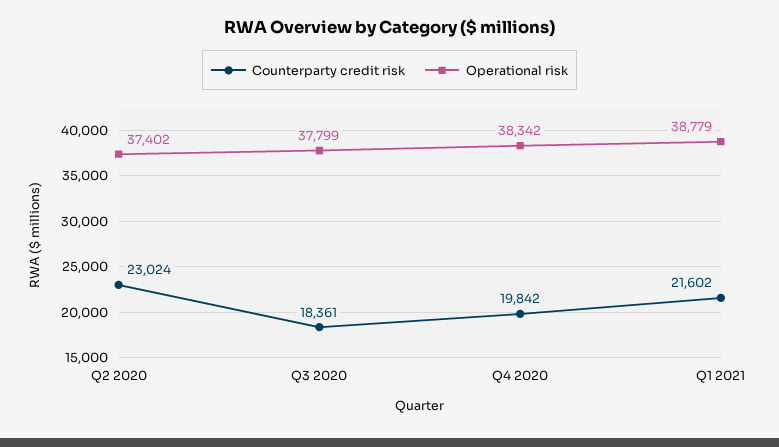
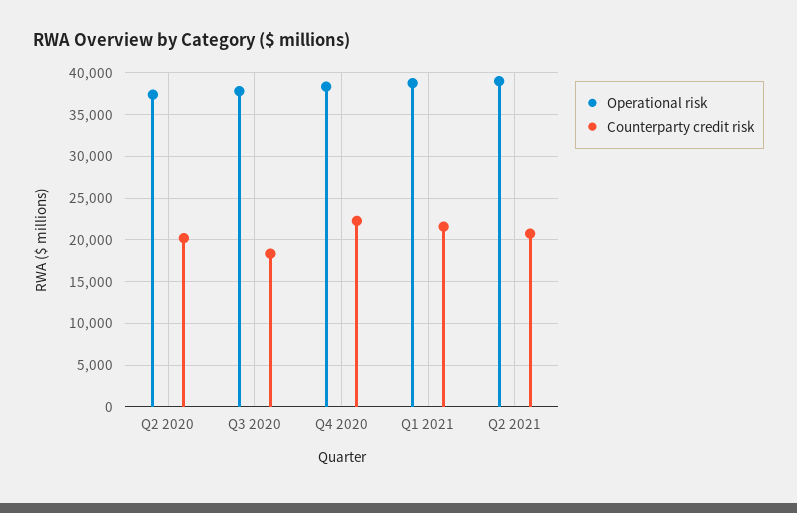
Counterparty credit risk, Q2 2020: 23024 -> 20000
Counterparty credit risk, Q4 2020: 19842 -> 22000
Operational risk, Q2 2021: none -> 39000
Counterparty credit risk, Q2 2021: none -> 21000

